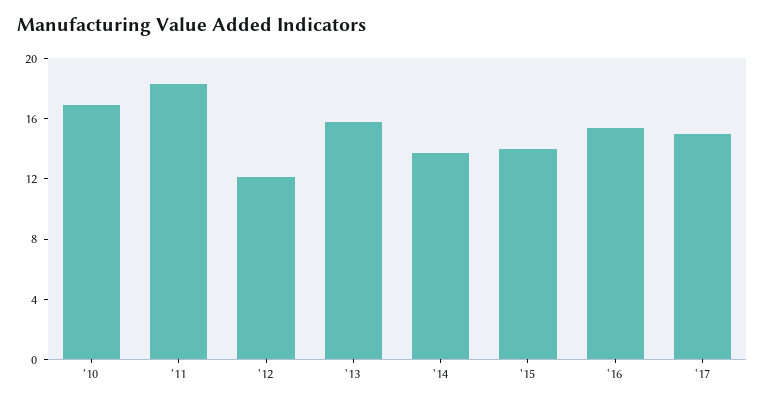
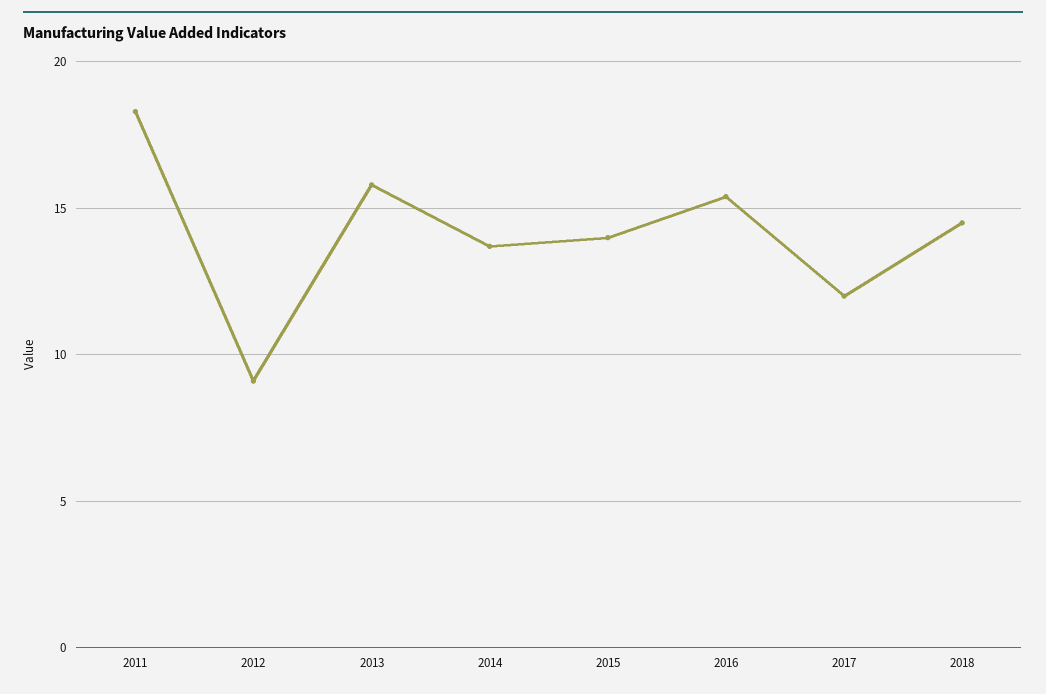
'10: 17 -> none
'12: 12 -> 9
'17: 15 -> 12
2018: none -> 14.5

